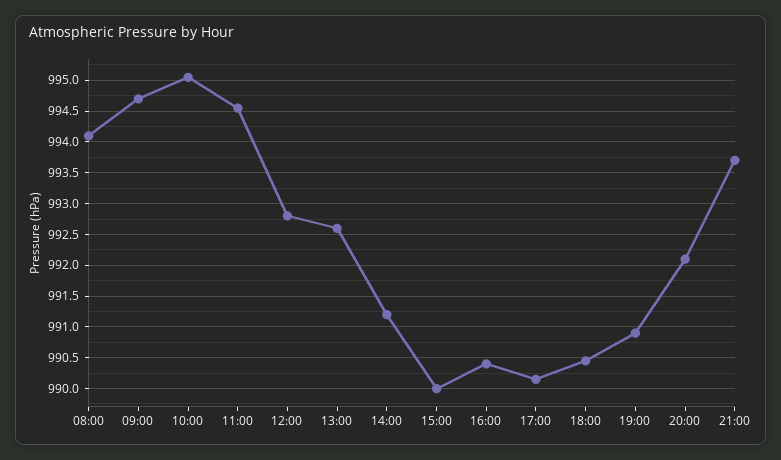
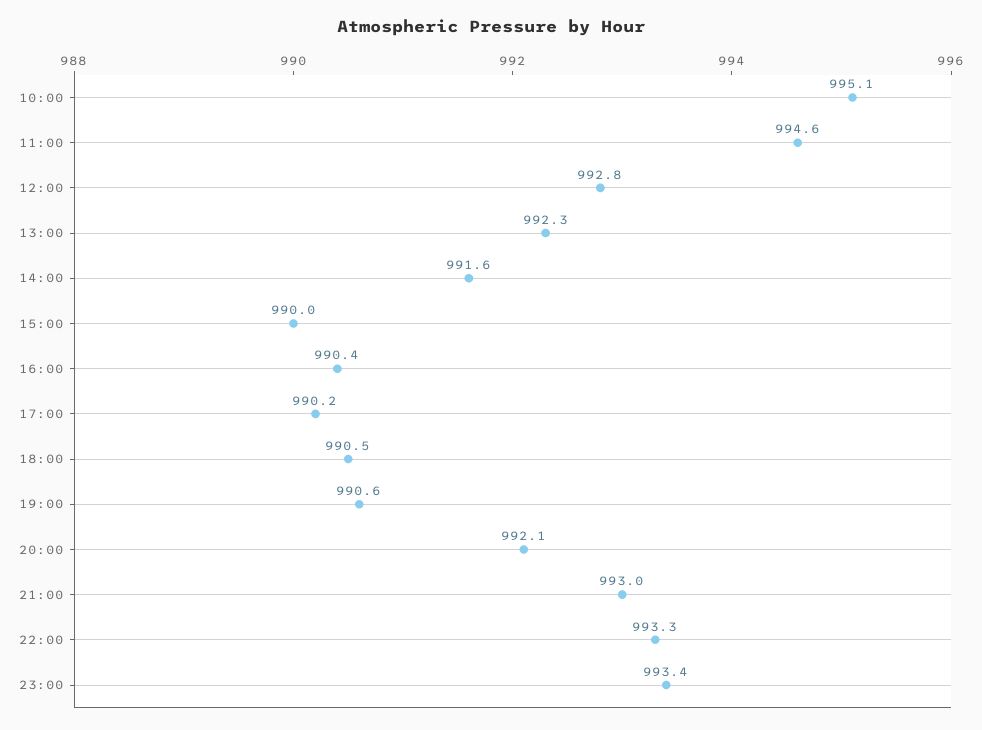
08:00: 994.1 -> none
09:00: 994.7 -> none
13:00: 992.6 -> 992.3
14:00: 991.2 -> 991.6
19:00: 990.9 -> 990.6
21:00: 993.7 -> 993
22:00: none -> 993.3
23:00: none -> 993.4

